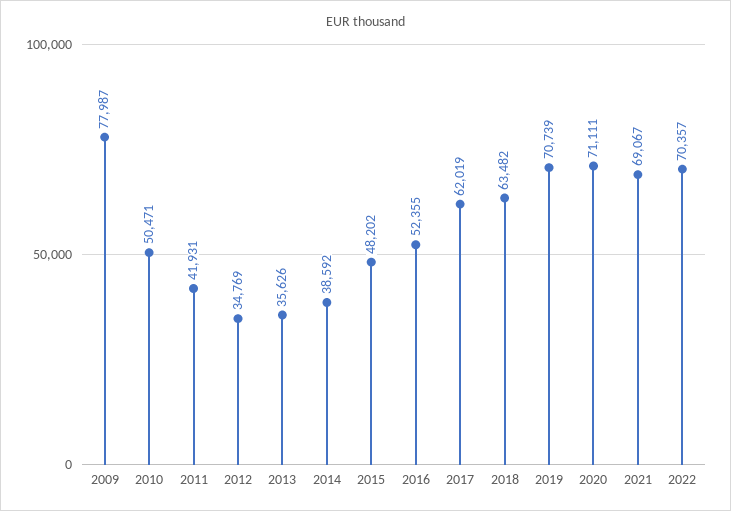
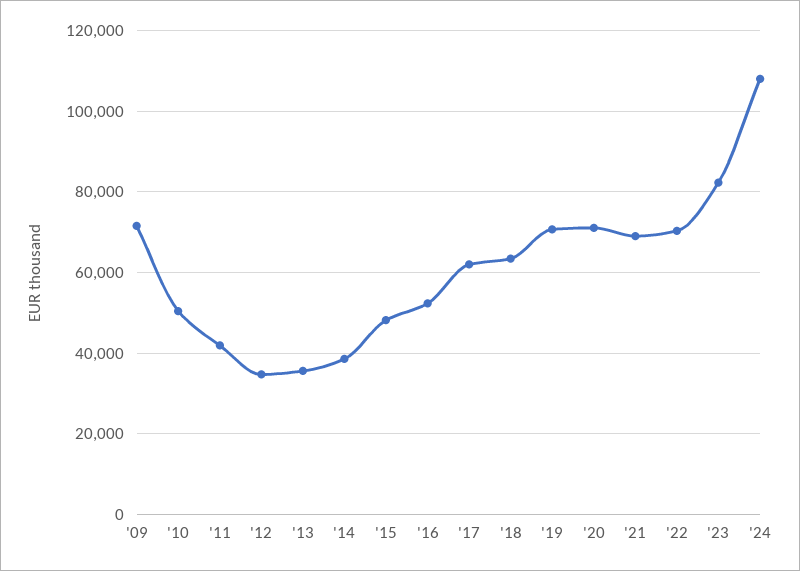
2009: 77987 -> 72000
'23: none -> 82000
'24: none -> 108000

